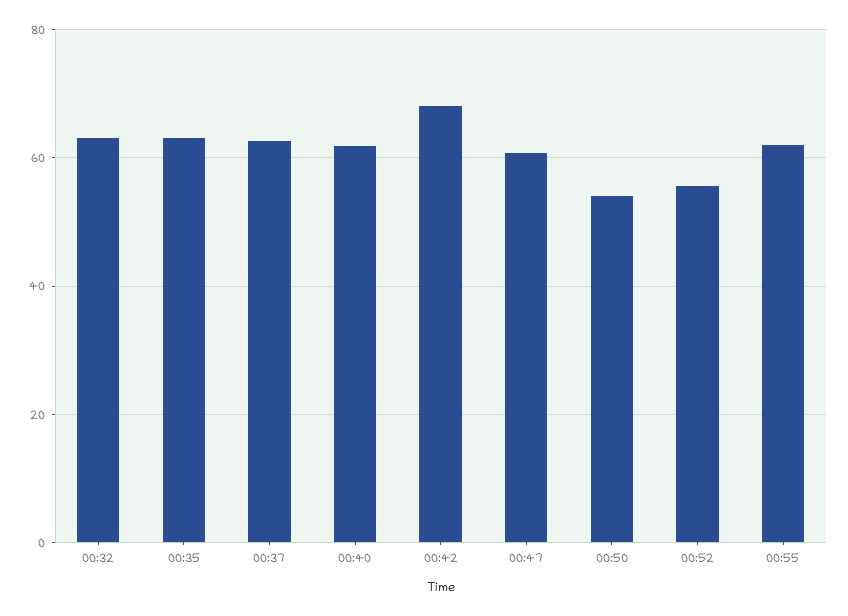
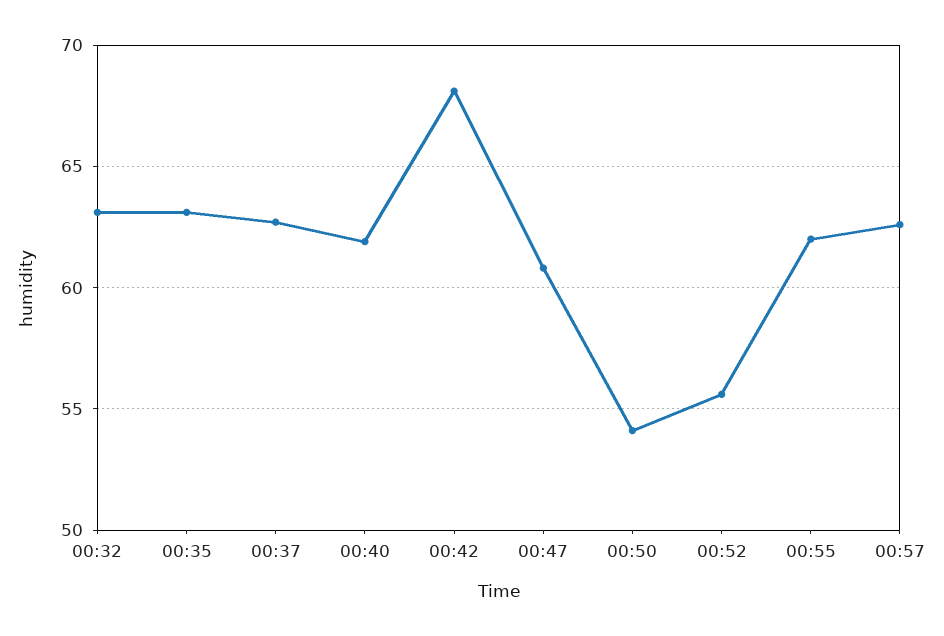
00:57: none -> 62.5

